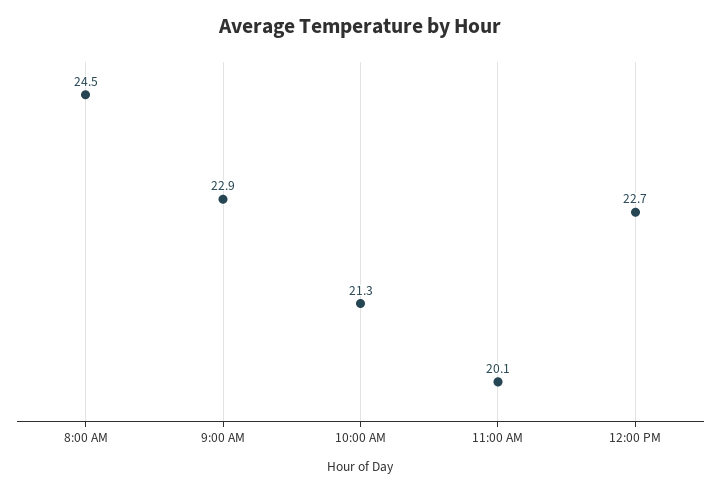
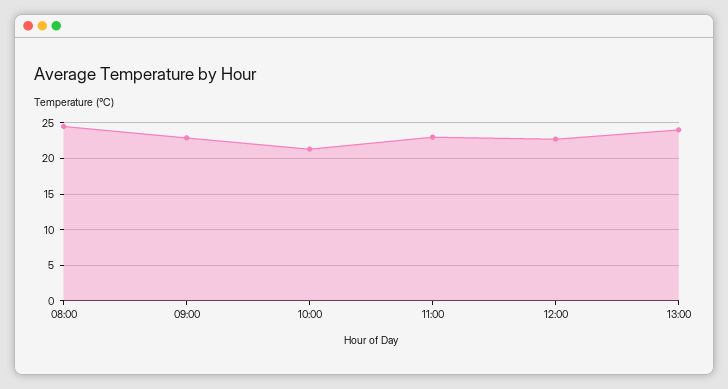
11:00 AM: 20.1 -> 23
13:00: none -> 24

